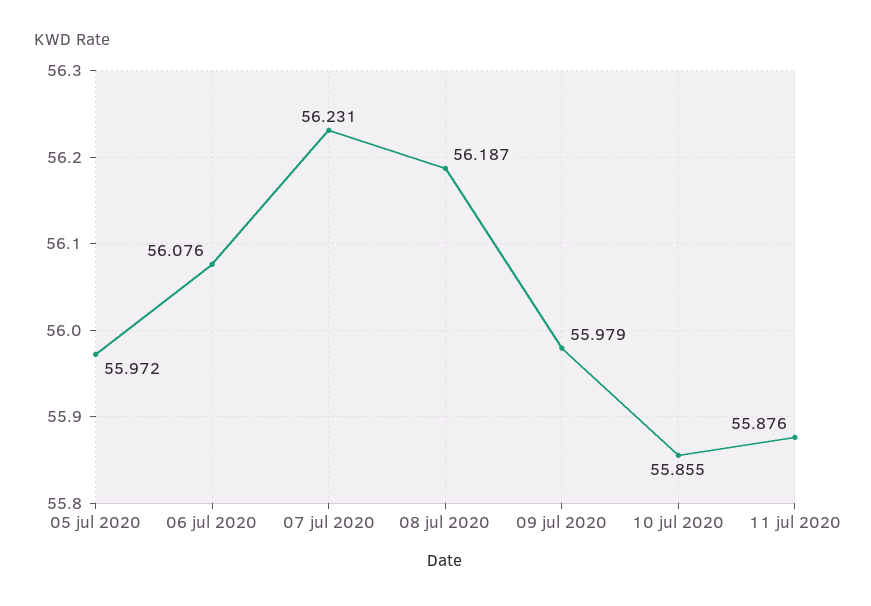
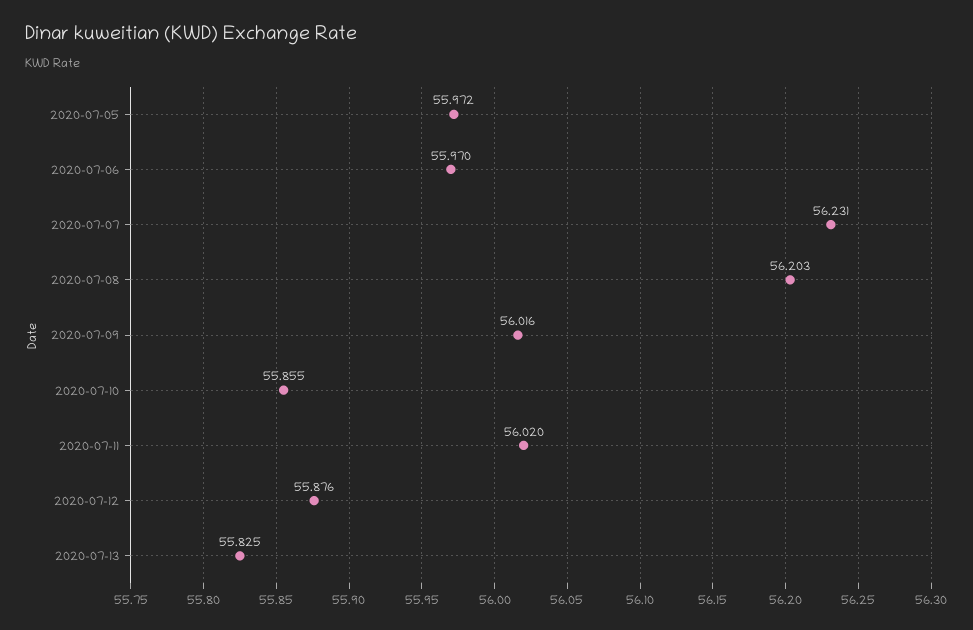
06 jul 2020: 56.076 -> 55.97
08 jul 2020: 56.187 -> 56.203
09 jul 2020: 55.979 -> 56.016
11 jul 2020: 55.876 -> 56.02
2020-07-12: none -> 55.876
2020-07-13: none -> 55.825

